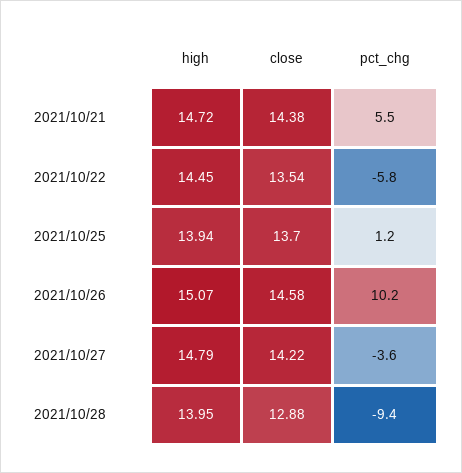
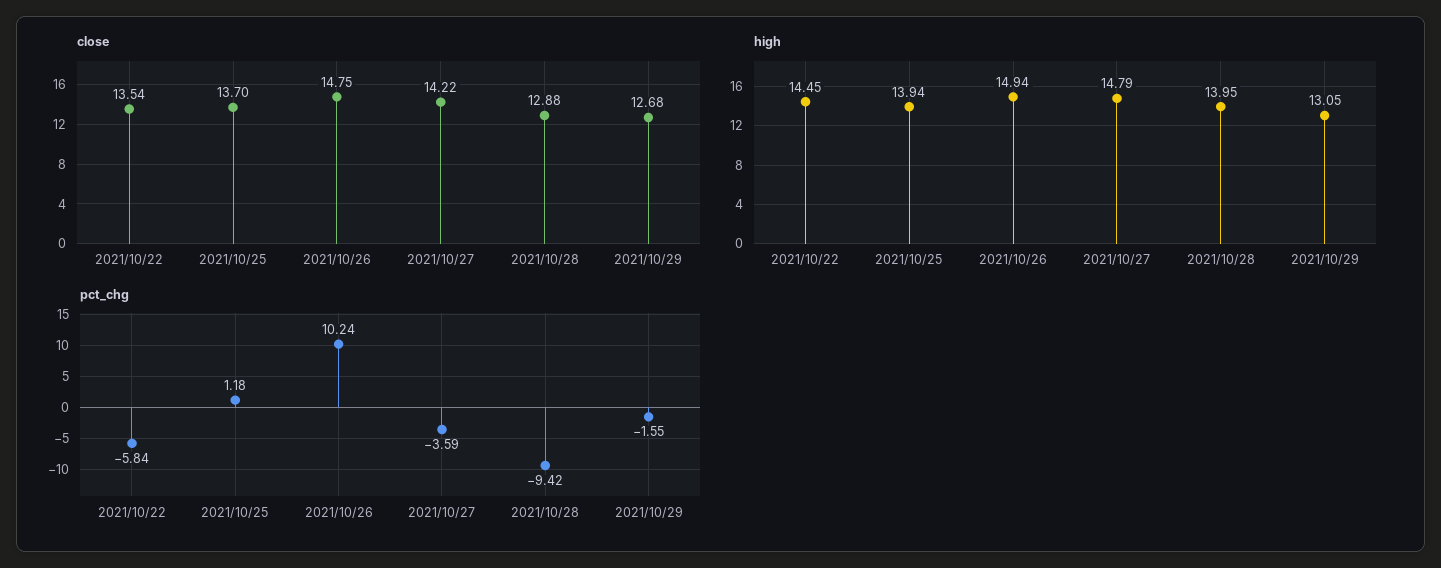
high, 2021/10/21: 14.72 -> none
close, 2021/10/21: 14.38 -> none
pct_chg, 2021/10/21: 5.5 -> none
high, 2021/10/26: 15.07 -> 14.94
close, 2021/10/26: 14.58 -> 14.75
close, 2021/10/29: none -> 12.68
high, 2021/10/29: none -> 13.05
pct_chg, 2021/10/29: none -> -1.55

